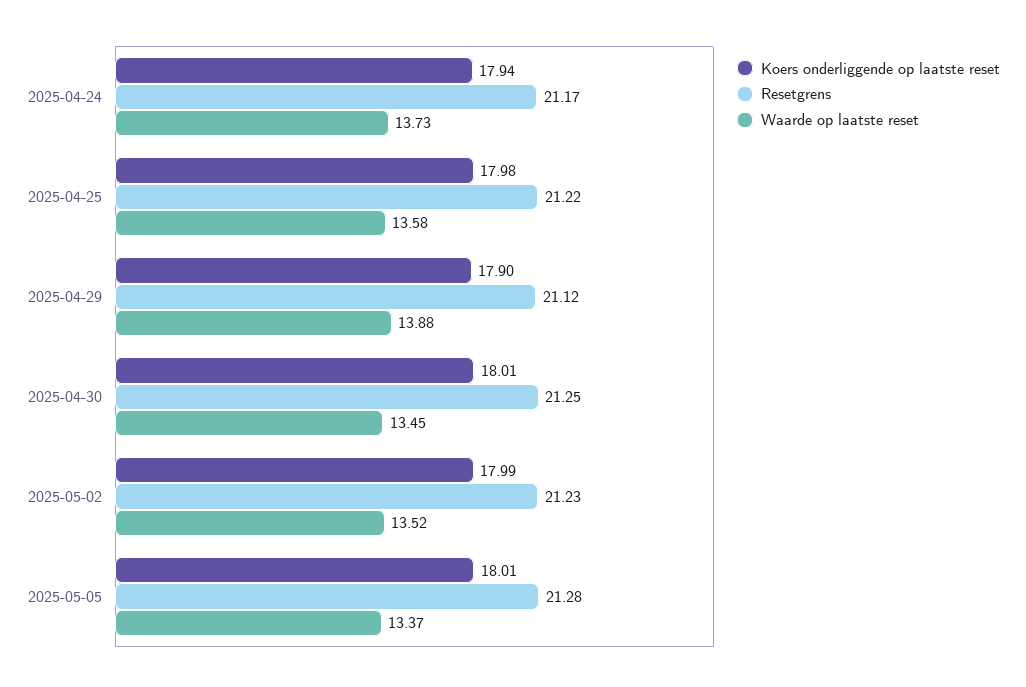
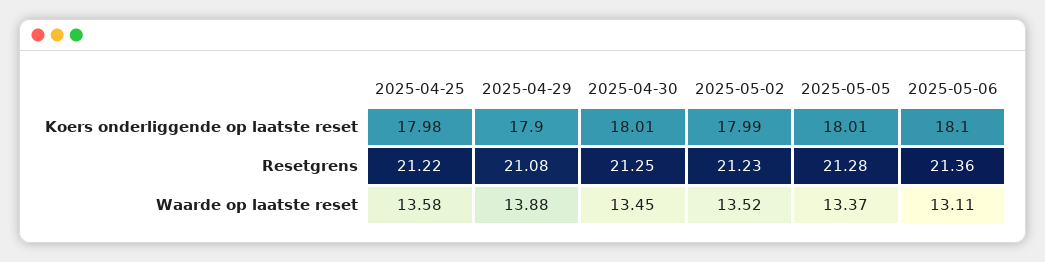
Koers onderliggende op laatste reset, 2025-04-24: 17.94 -> none
Resetgrens, 2025-04-24: 21.17 -> none
Waarde op laatste reset, 2025-04-24: 13.73 -> none
Resetgrens, 2025-04-29: 21.12 -> 21.08
Koers onderliggende op laatste reset, 2025-05-06: none -> 18.1
Resetgrens, 2025-05-06: none -> 21.36
Waarde op laatste reset, 2025-05-06: none -> 13.11

